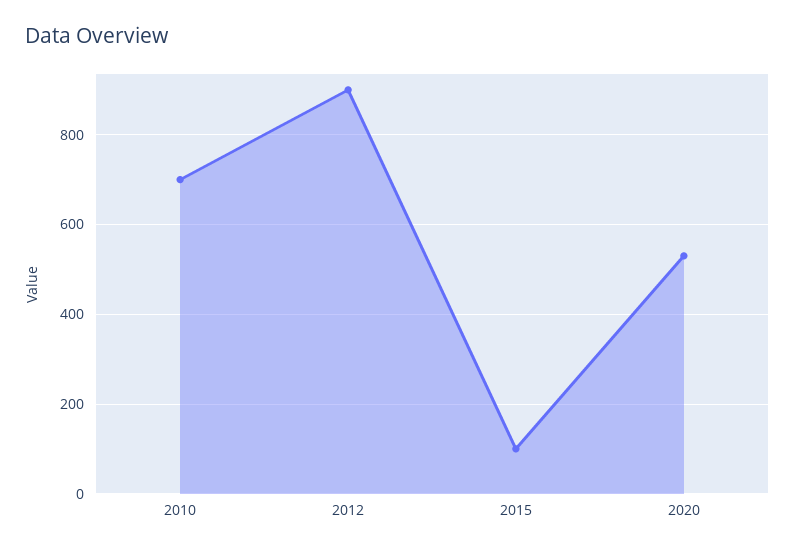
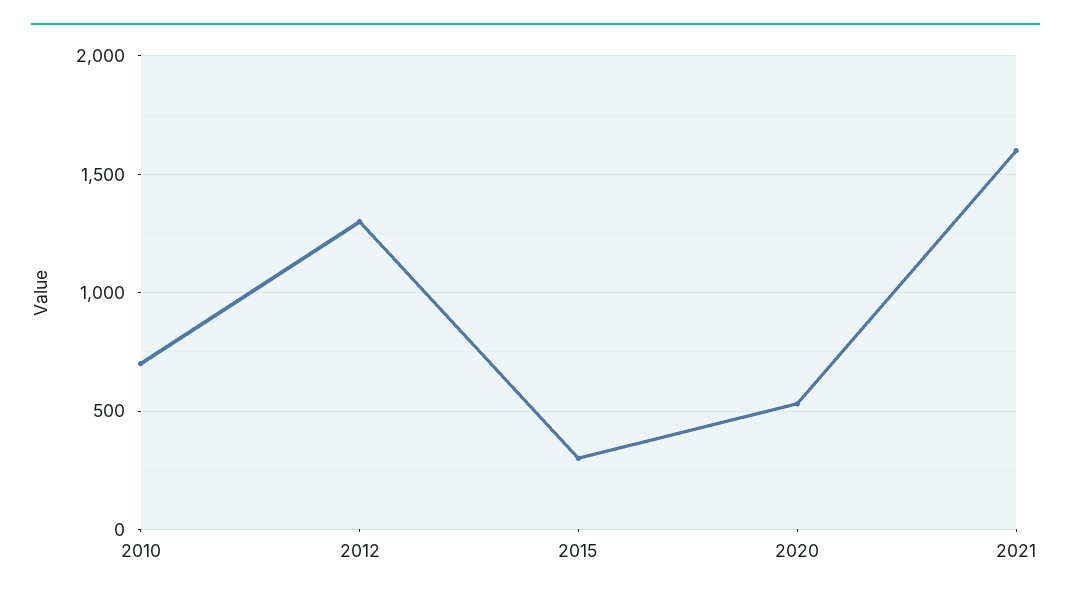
2012: 900 -> 1300
2015: 100 -> 300
2021: none -> 1600

